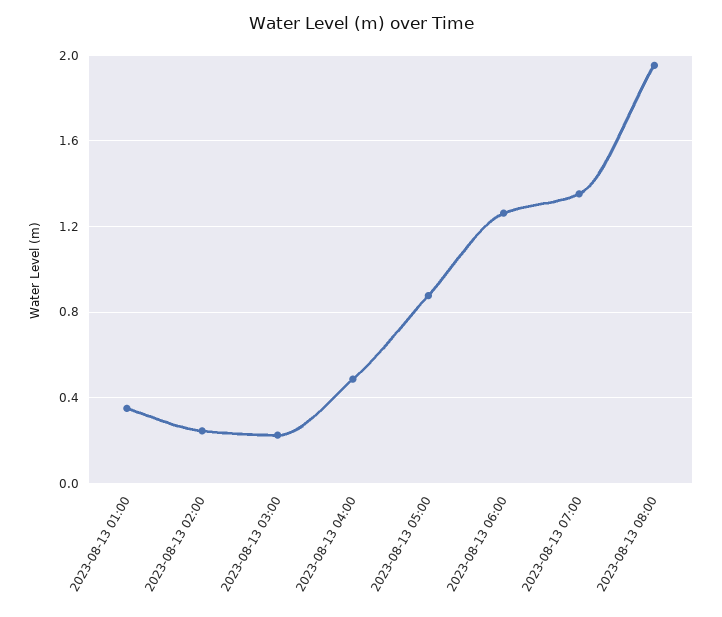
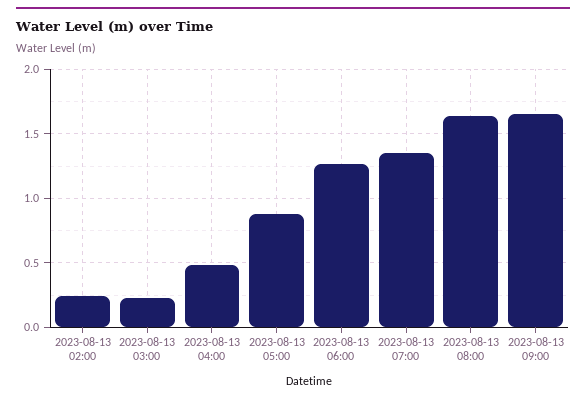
2023-08-13 01:00: 0.35 -> none
2023-08-13 08:00: 1.95 -> 1.65
2023-08-13 09:00: none -> 1.65

